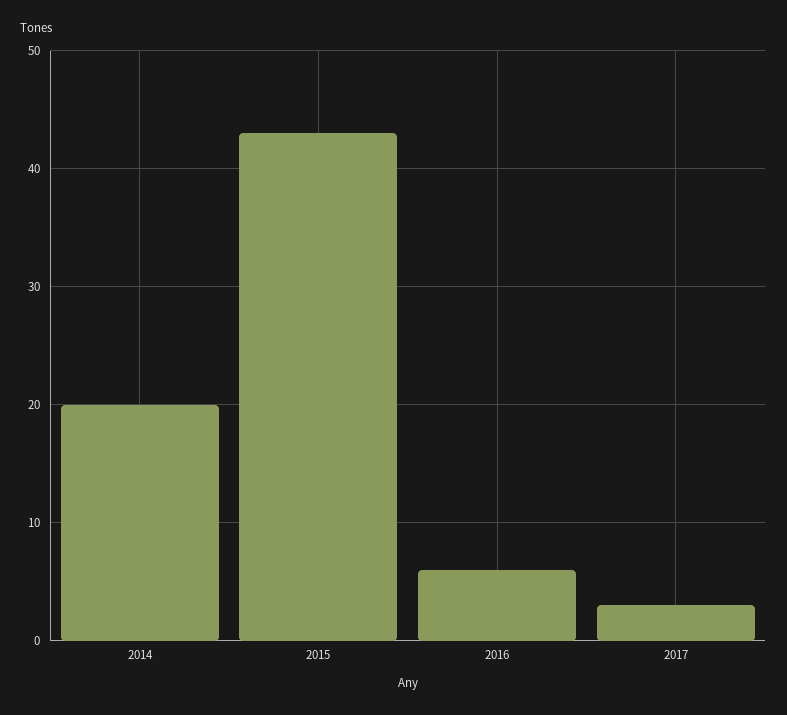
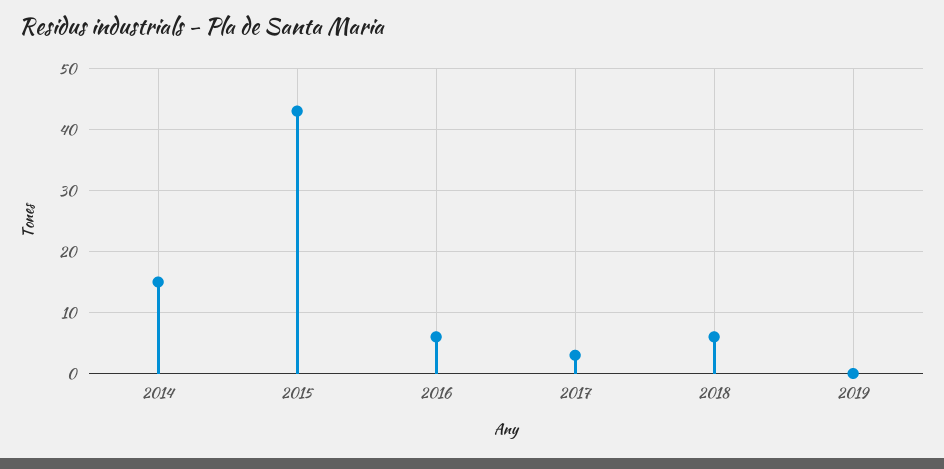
2014: 20 -> 15
2018: none -> 6
2019: none -> 0

